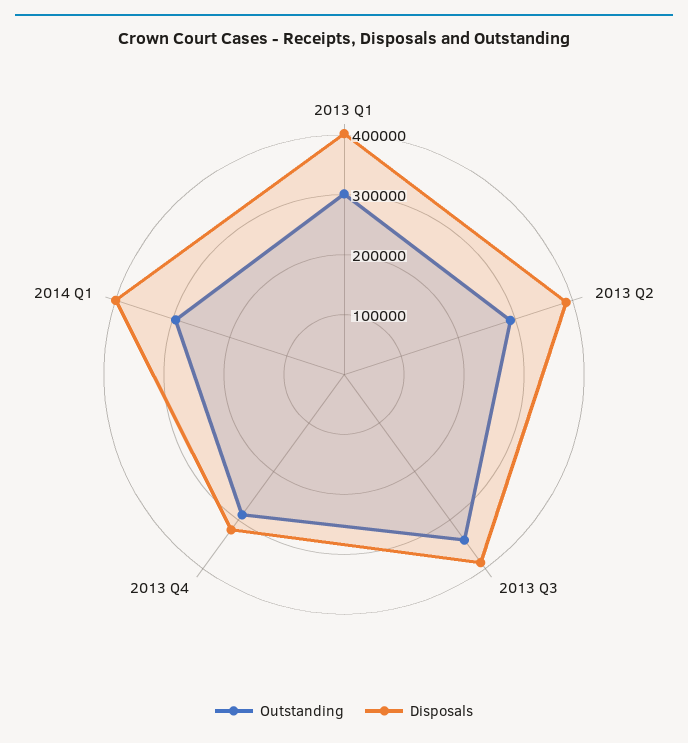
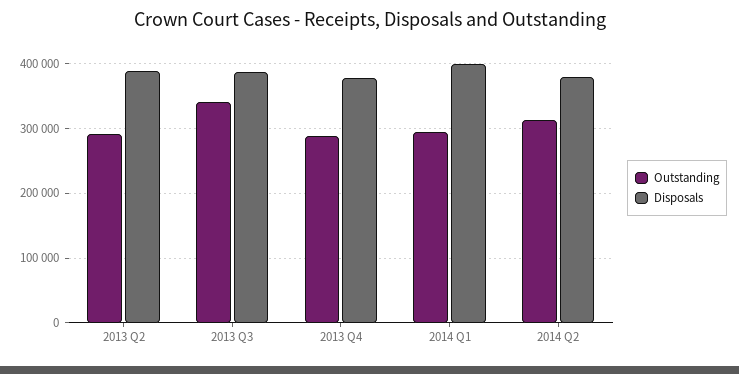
Outstanding, 2013 Q1: 300000 -> none
Disposals, 2013 Q1: 400000 -> none
Disposals, 2013 Q4: 320000 -> 380000
Outstanding, 2014 Q2: none -> 310000
Disposals, 2014 Q2: none -> 380000

